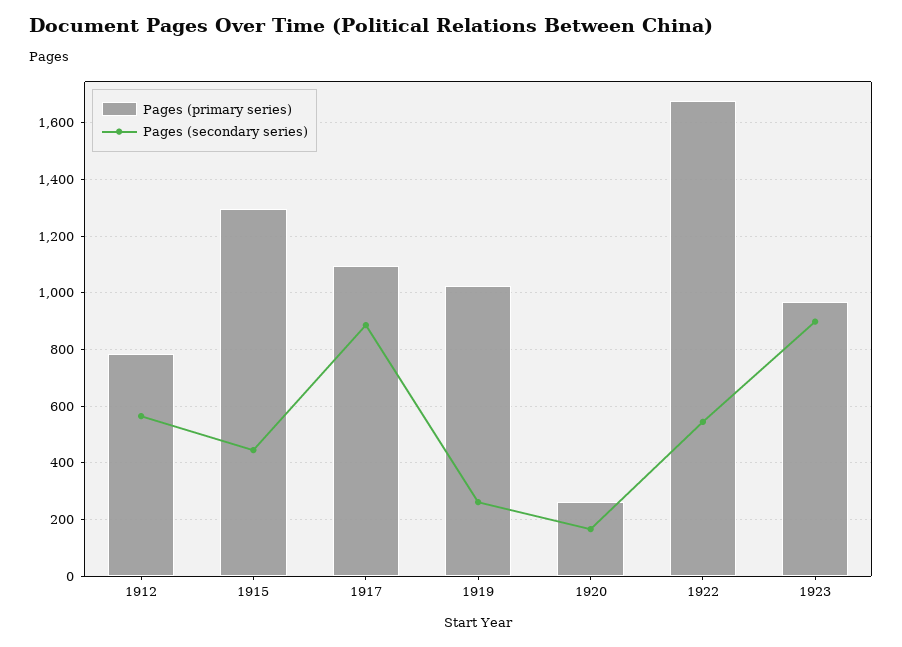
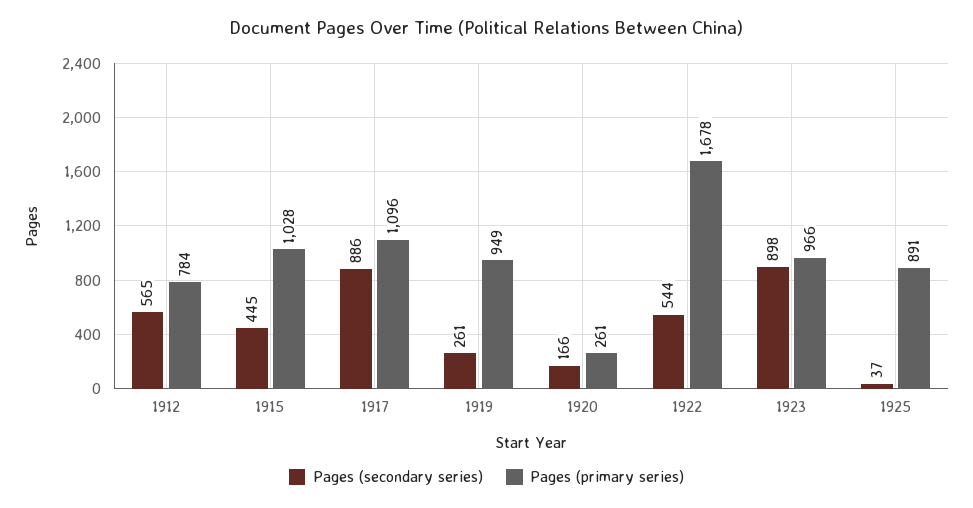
Pages (primary series), 1915: 1300 -> 1028
Pages (primary series), 1919: 1025 -> 949
Pages (secondary series), 1925: none -> 37
Pages (primary series), 1925: none -> 891

